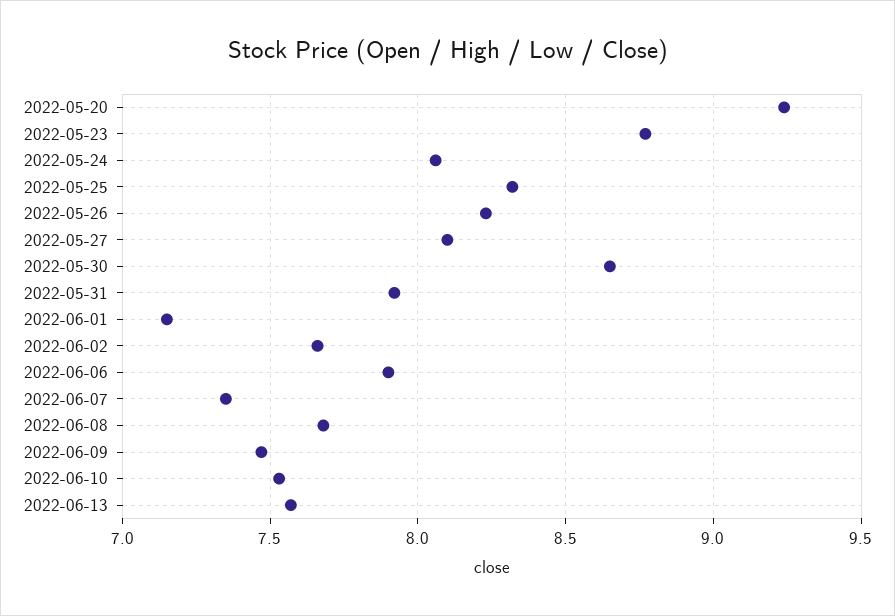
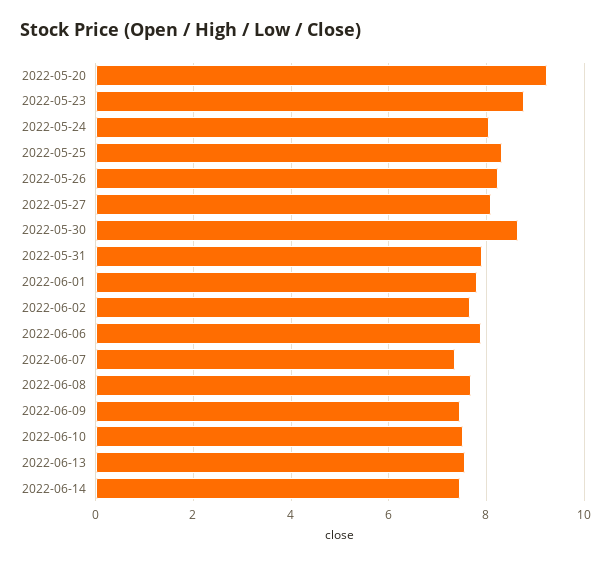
2022-06-01: 7.15 -> 7.8
2022-06-14: none -> 7.4

